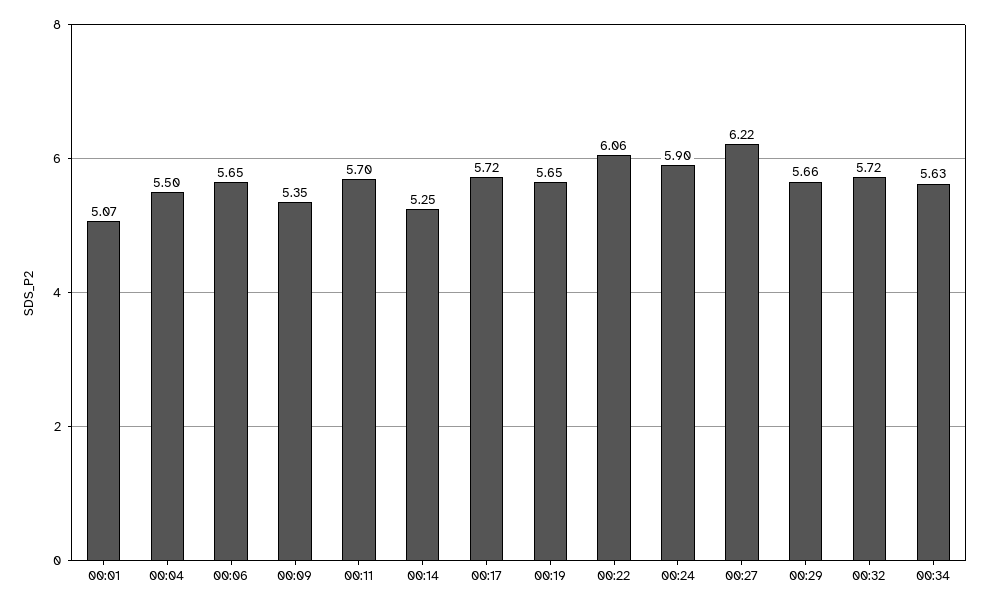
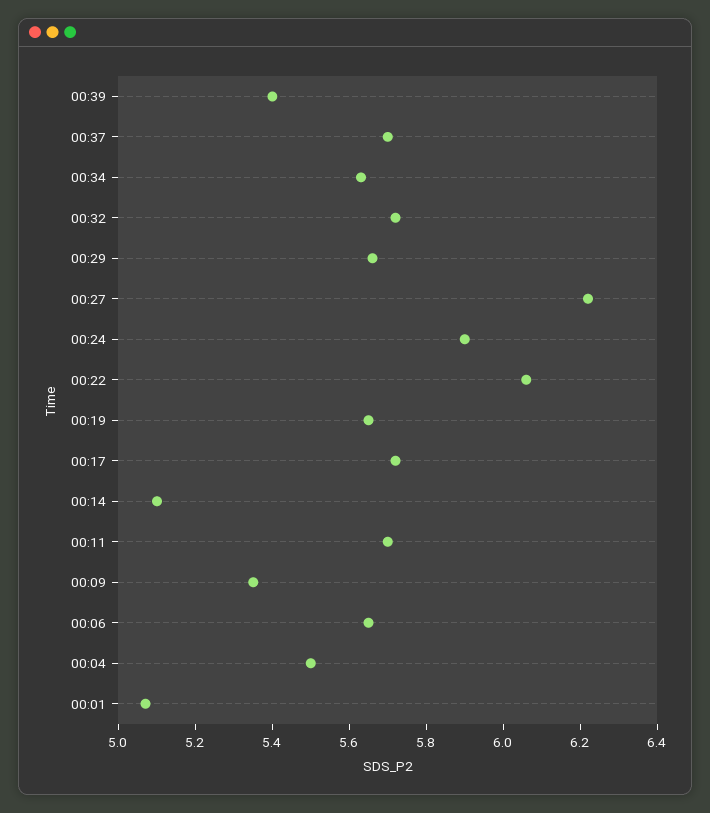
00:14: 5.25 -> 5.1
00:39: none -> 5.4
00:37: none -> 5.7

